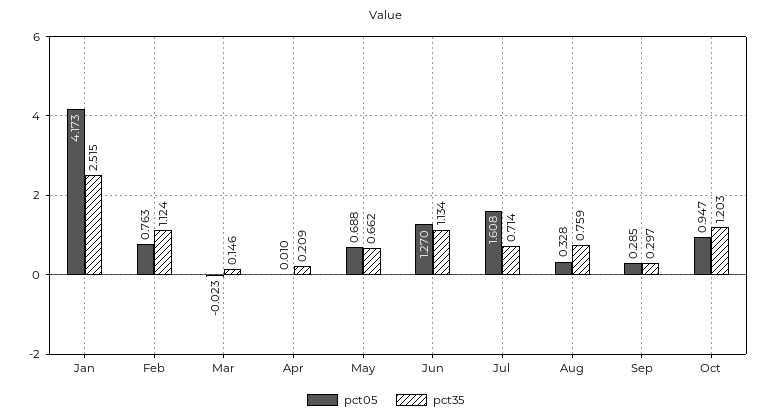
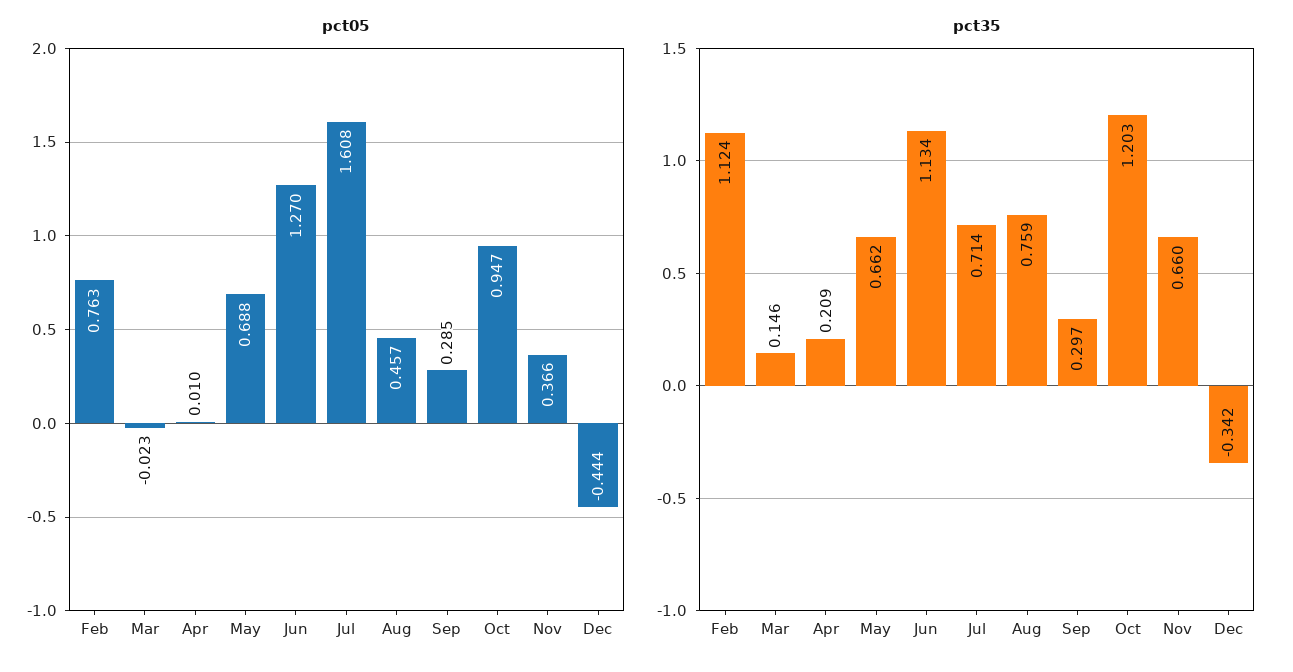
pct05, Jan: 4.173 -> none
pct35, Jan: 2.515 -> none
pct05, Aug: 0.328 -> 0.457
pct05, Nov: none -> 0.366
pct05, Dec: none -> -0.444
pct35, Nov: none -> 0.66
pct35, Dec: none -> -0.342

